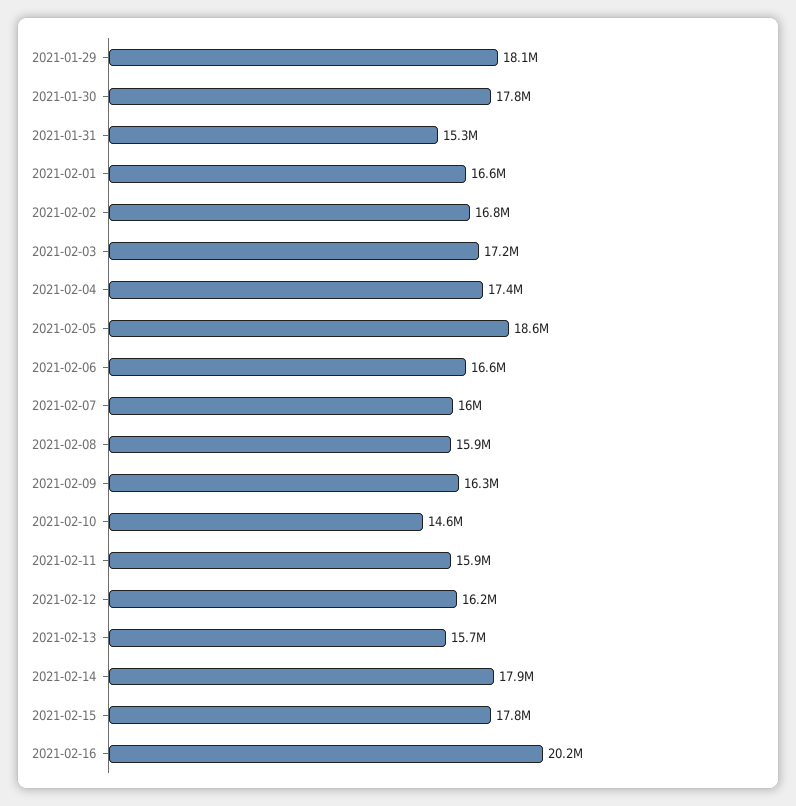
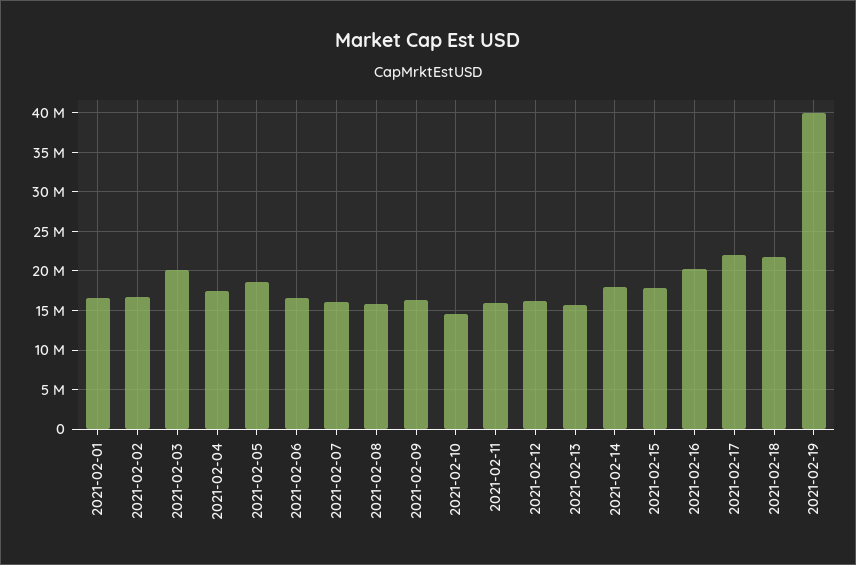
2021-01-29: 18100000 -> none
2021-01-30: 17800000 -> none
2021-01-31: 15300000 -> none
2021-02-03: 17200000 -> 20000000
2021-02-17: none -> 22000000
2021-02-18: none -> 22000000
2021-02-19: none -> 40000000

